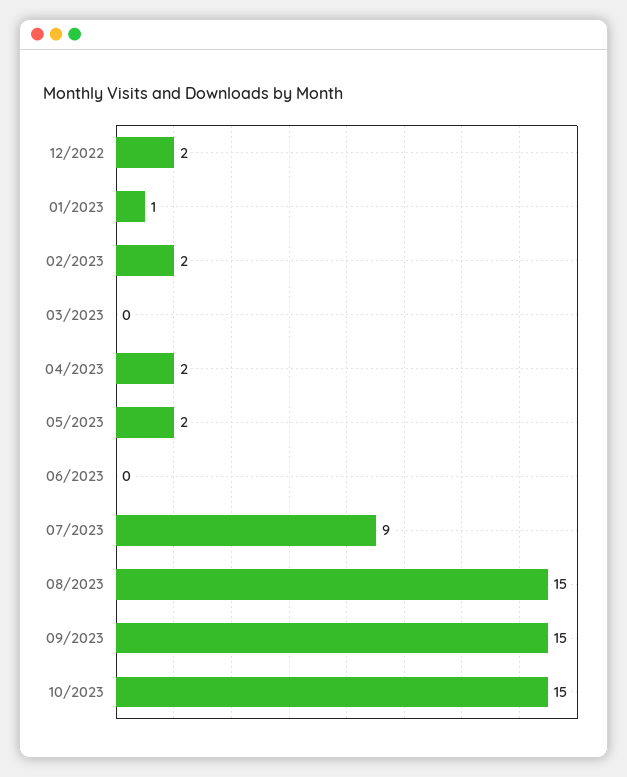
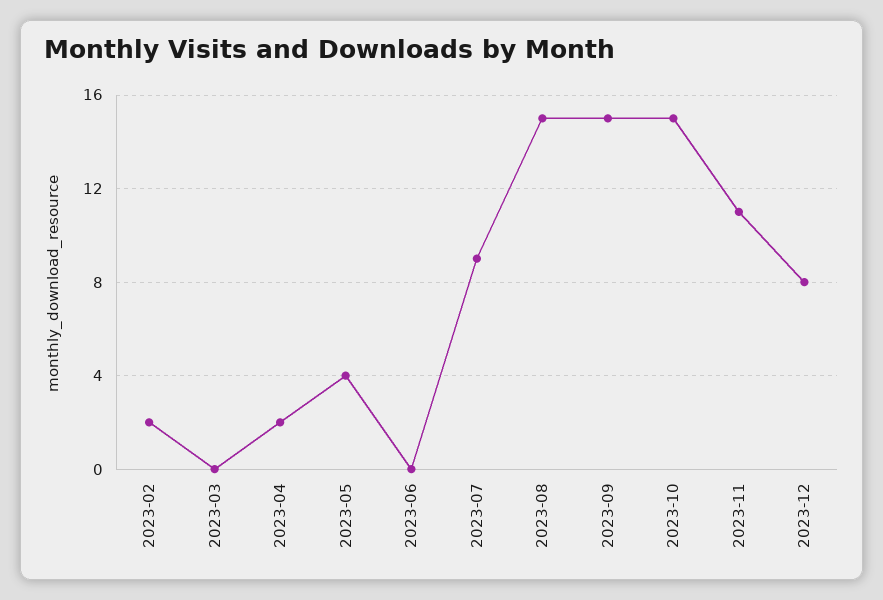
12/2022: 2 -> none
01/2023: 1 -> none
05/2023: 2 -> 4
2023-11: none -> 11
2023-12: none -> 8

